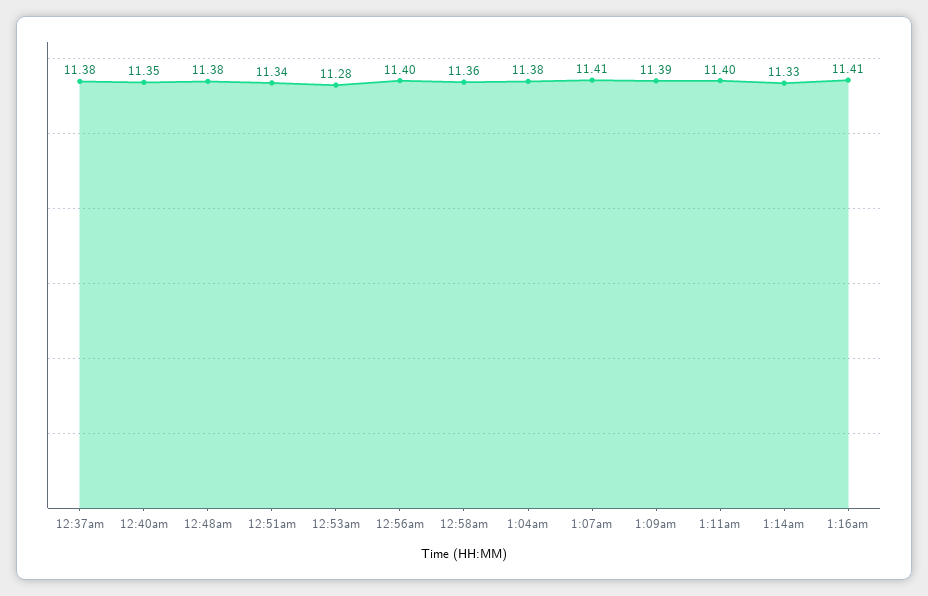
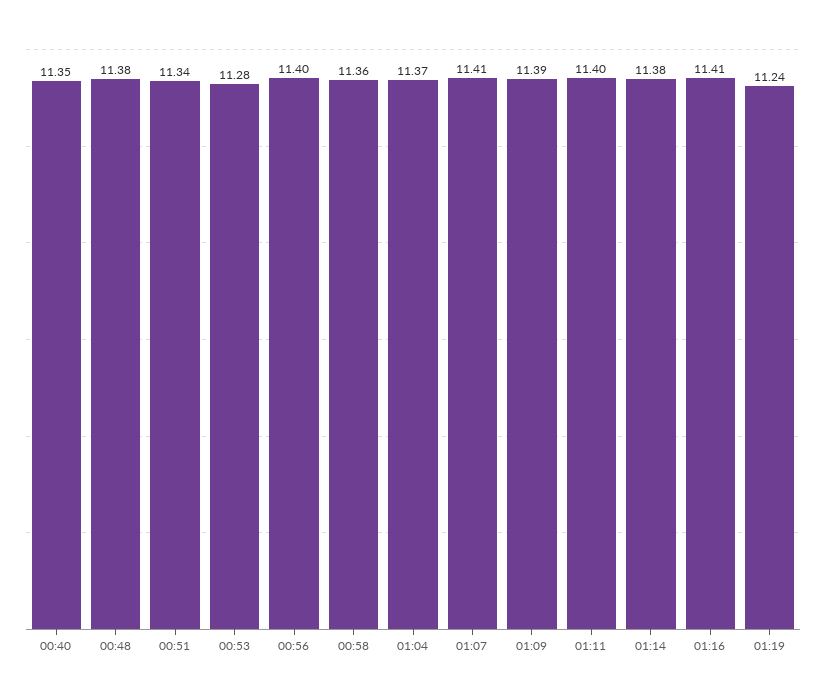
12:37am: 11.38 -> none
1:04am: 11.38 -> 11.37
1:14am: 11.33 -> 11.38
01:19: none -> 11.24

